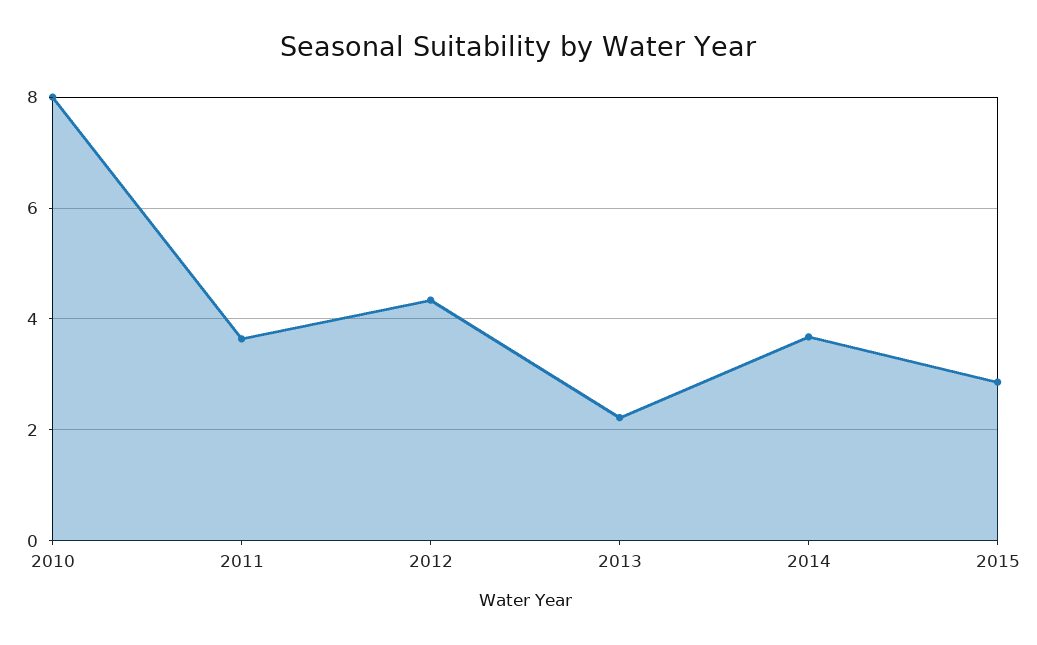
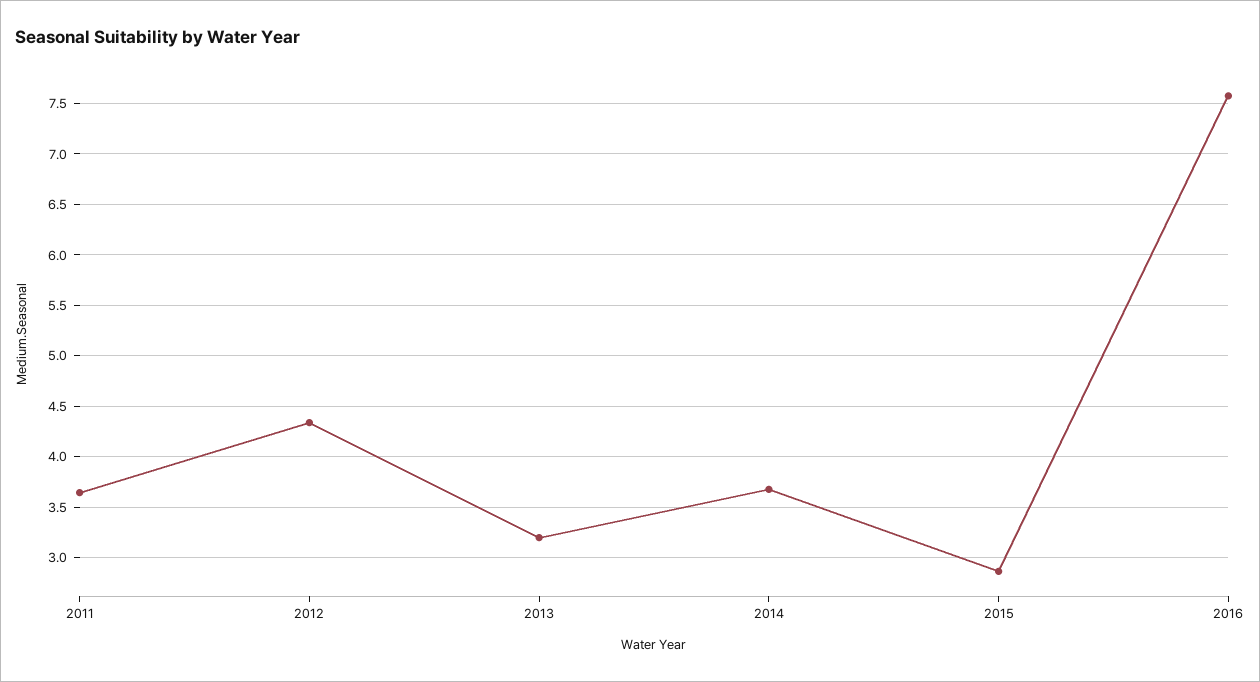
2010: 8 -> none
2013: 2.2 -> 3.2
2016: none -> 7.6

